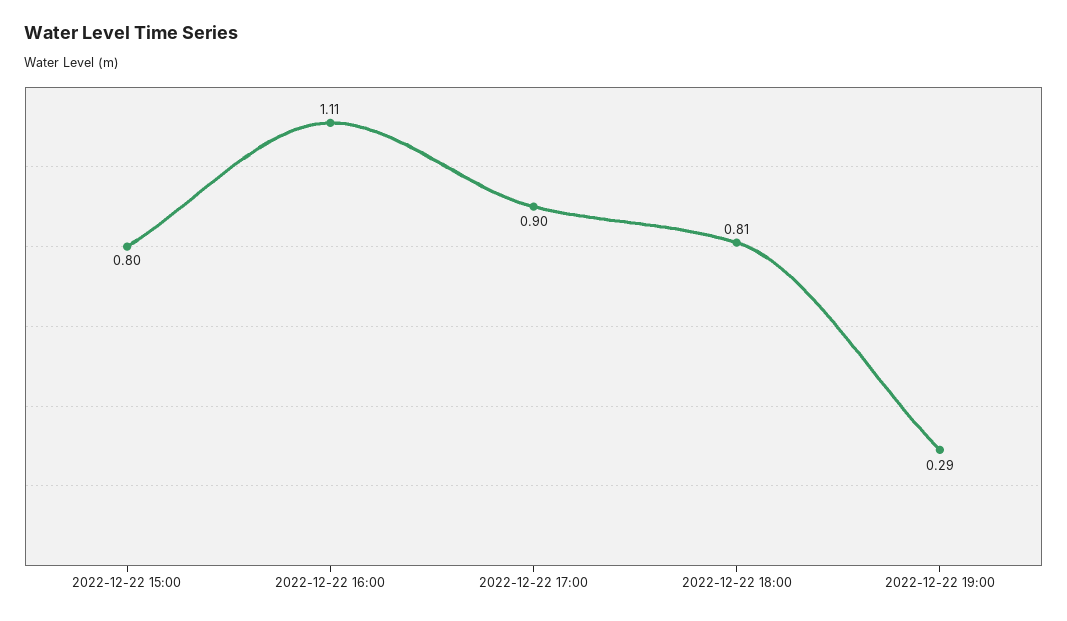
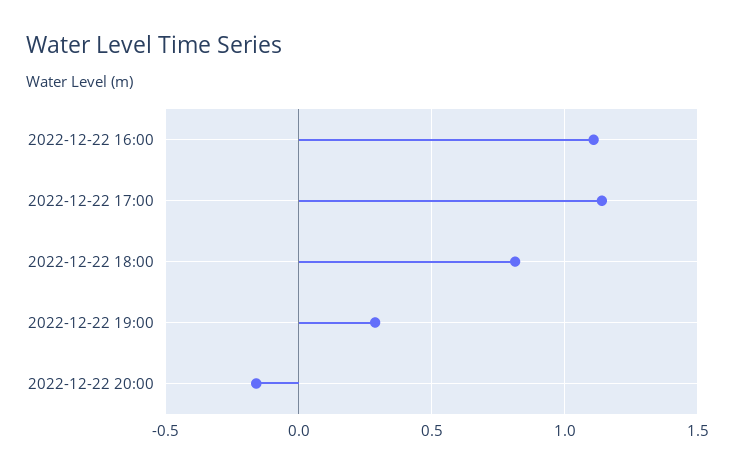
2022-12-22 15:00: 0.8 -> none
2022-12-22 17:00: 0.9 -> 1.15
2022-12-22 20:00: none -> -0.15

